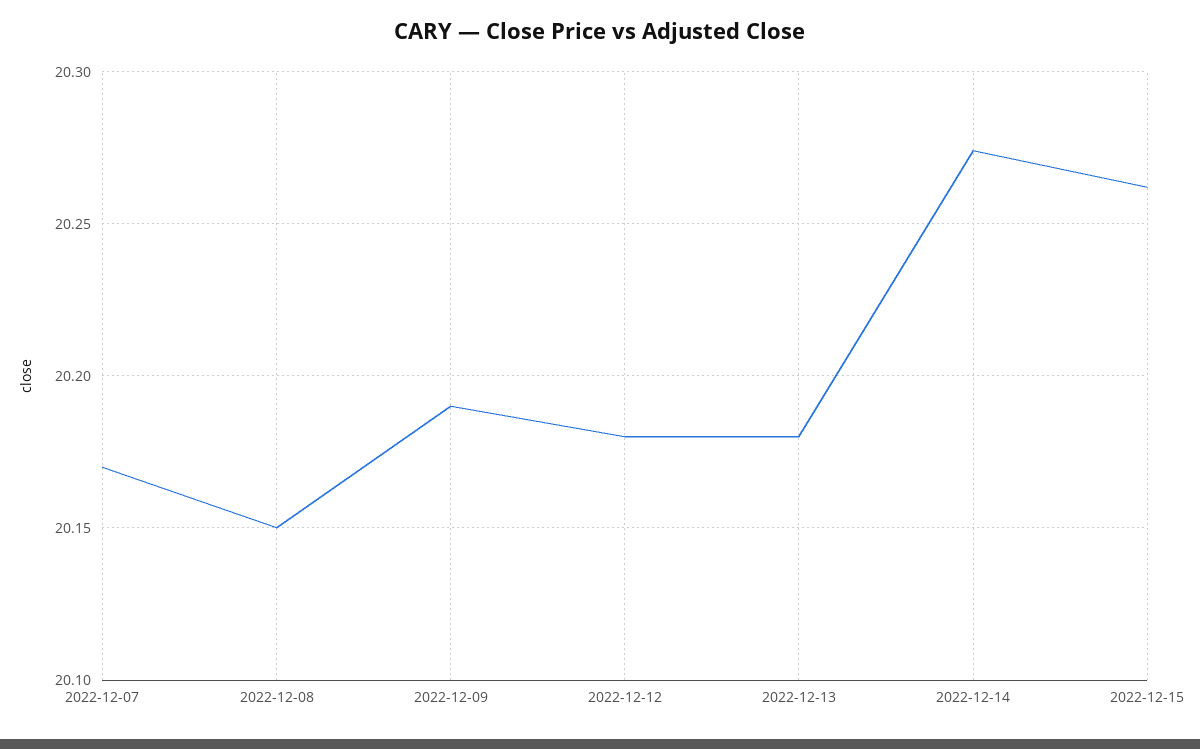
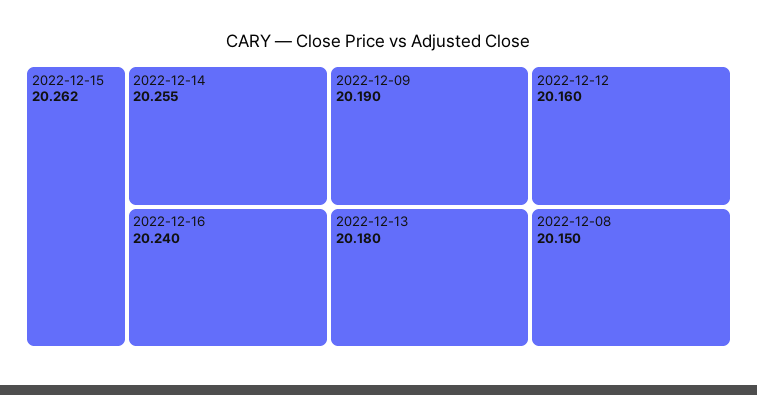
2022-12-07: 20.17 -> none
2022-12-12: 20.18 -> 20.16
2022-12-14: 20.275 -> 20.255
2022-12-16: none -> 20.24

